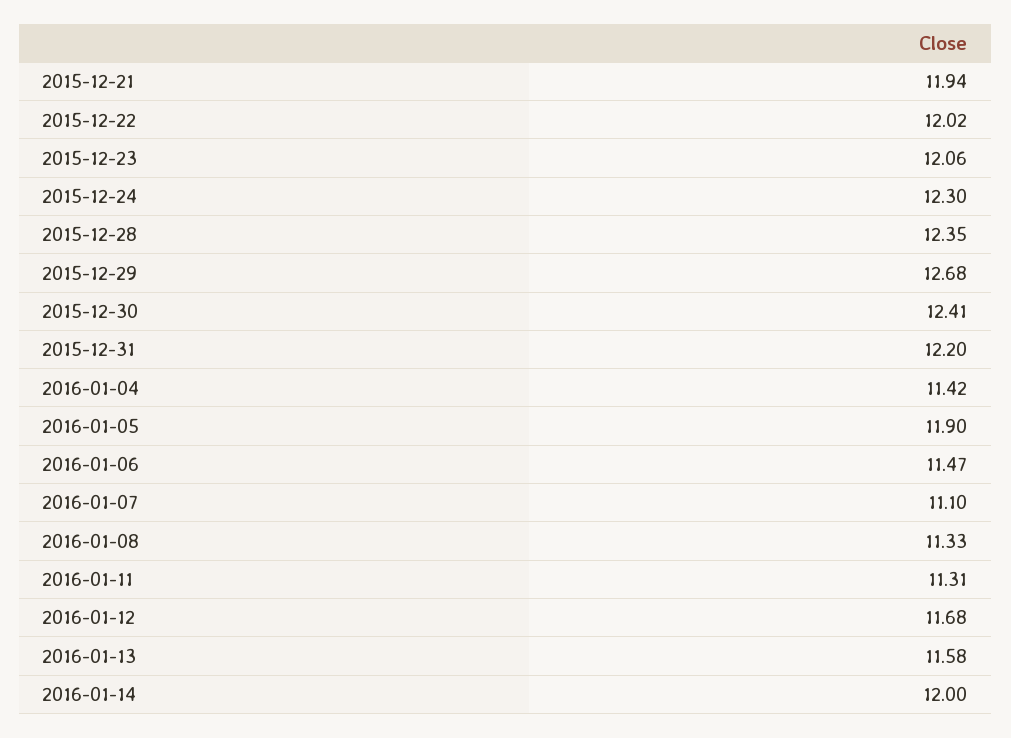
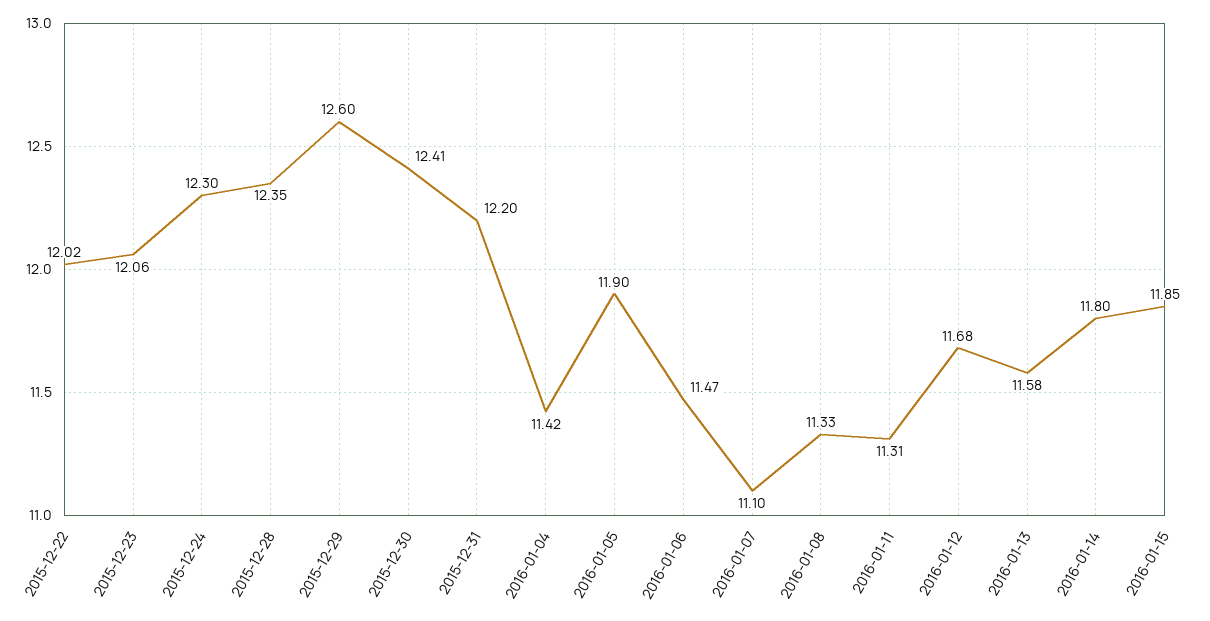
2015-12-21: 11.94 -> none
2015-12-29: 12.68 -> 12.6
2016-01-14: 12 -> 11.8
2016-01-15: none -> 11.85

